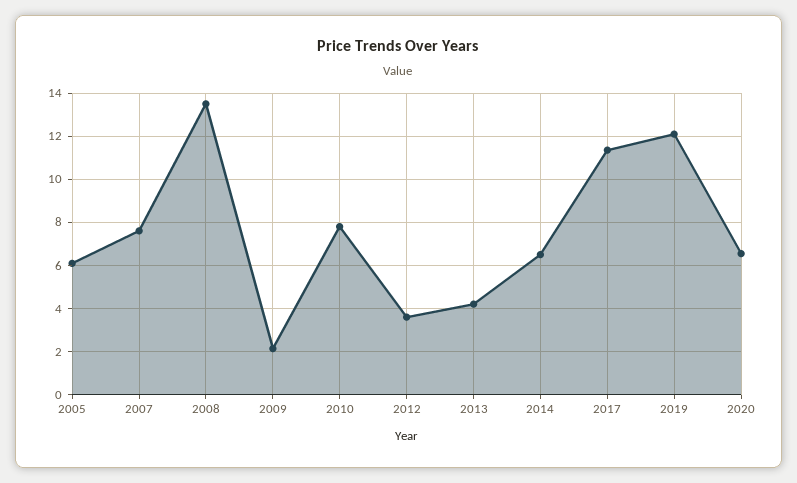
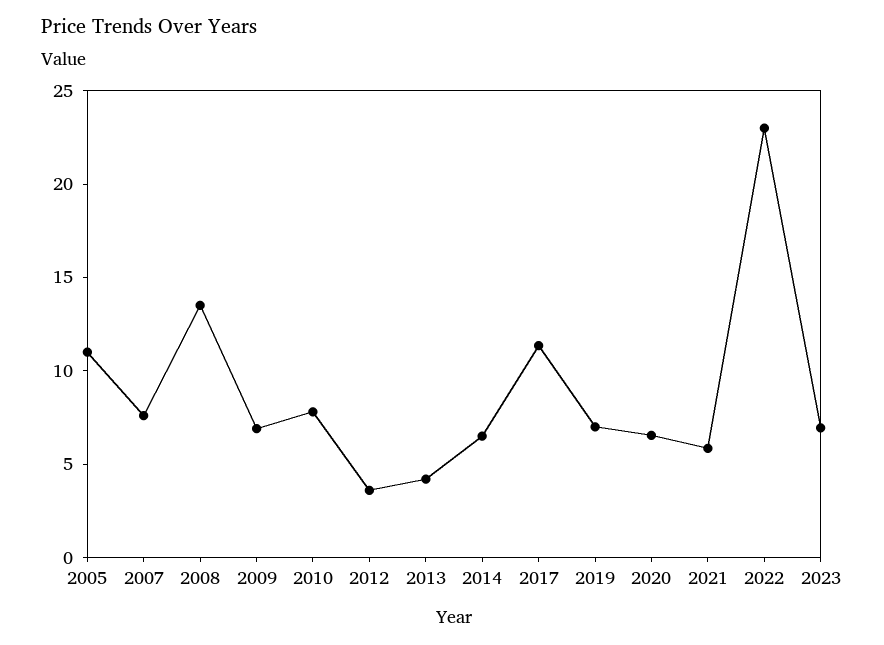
2005: 6 -> 11
2009: 2 -> 7
2019: 12 -> 7
2021: none -> 6
2022: none -> 23
2023: none -> 7

